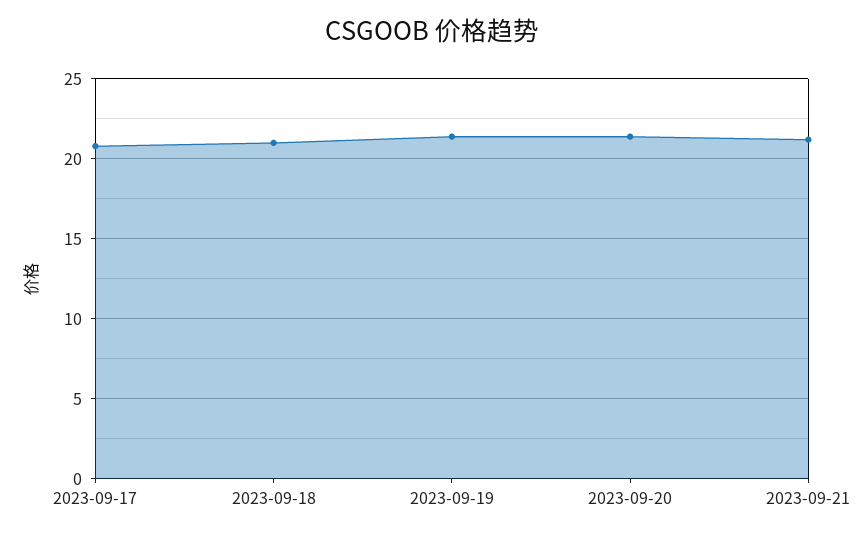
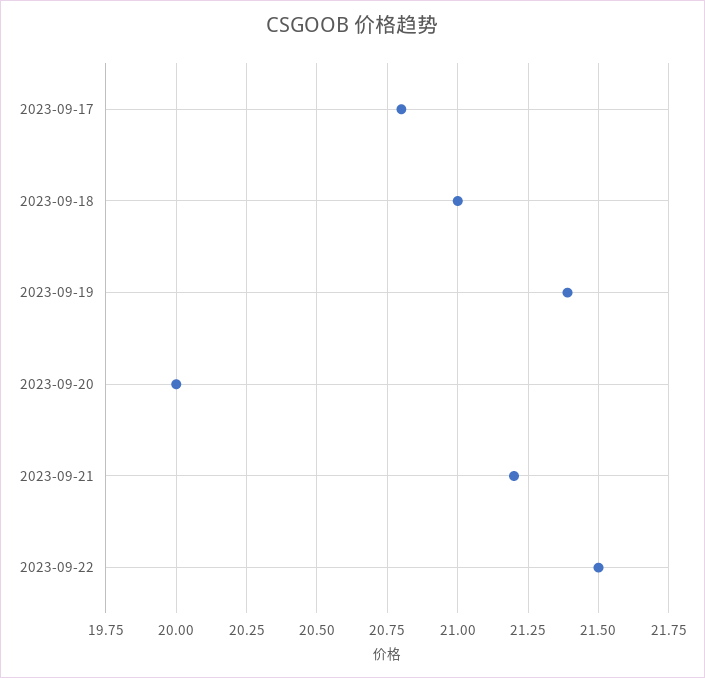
2023-09-20: 21.5 -> 20
2023-09-22: none -> 21.5

